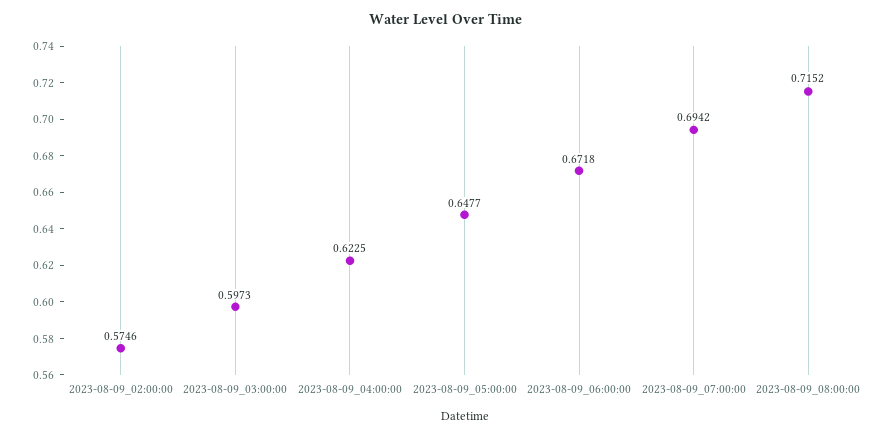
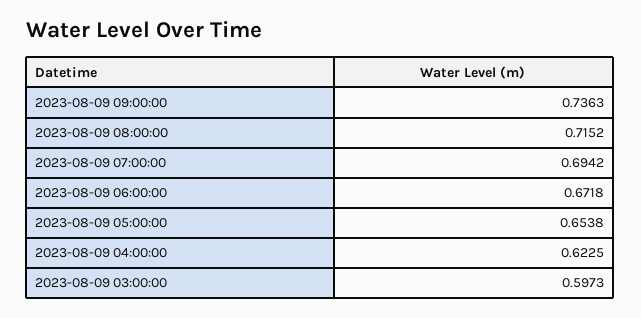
2023-08-09_02:00:00: 0.5746 -> none
2023-08-09_05:00:00: 0.6477 -> 0.6538
2023-08-09 09:00:00: none -> 0.7363

